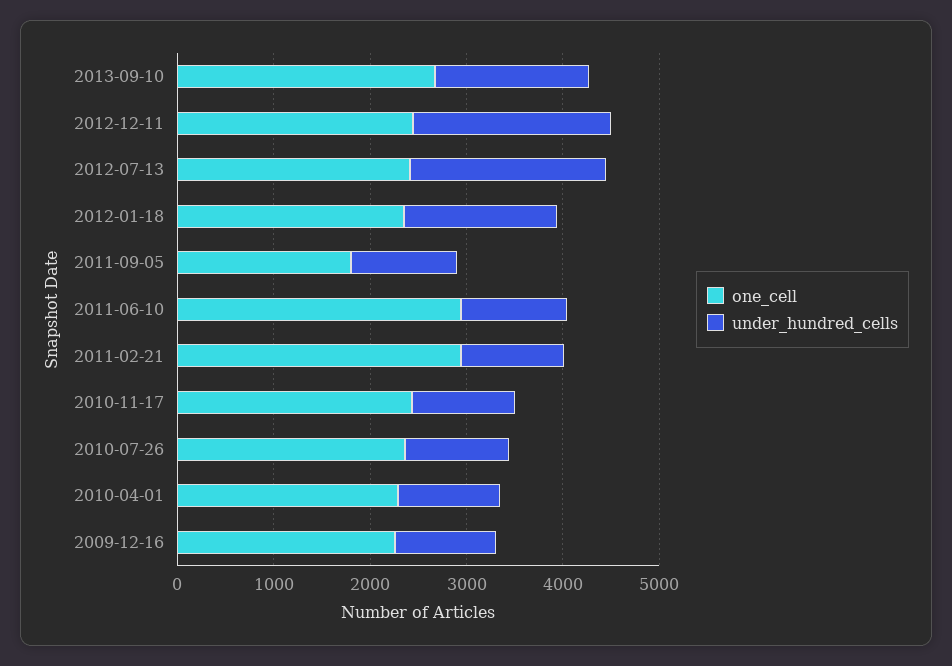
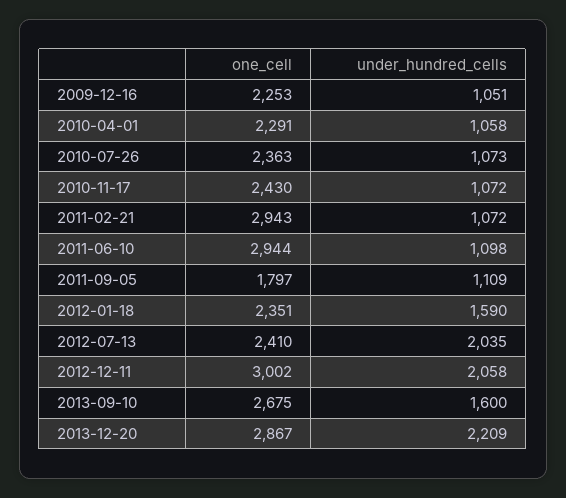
one_cell, 2012-12-11: 2400 -> 3002
one_cell, 2013-12-20: none -> 2867
under_hundred_cells, 2013-12-20: none -> 2209

